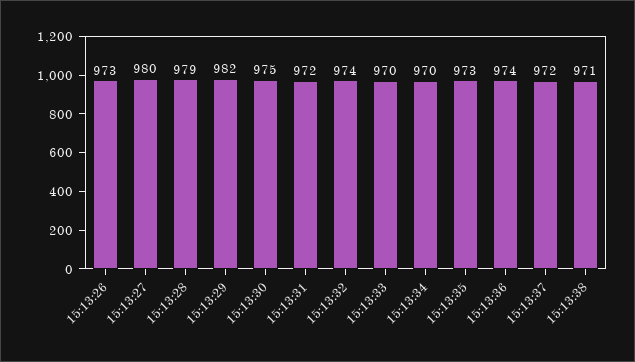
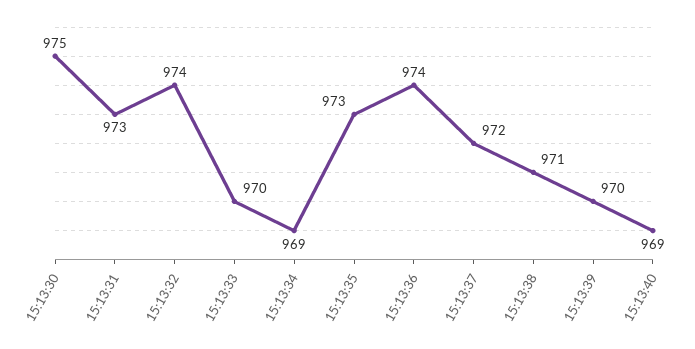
15:13:26: 973 -> none
15:13:27: 980 -> none
15:13:28: 979 -> none
15:13:29: 982 -> none
15:13:31: 972 -> 973
15:13:34: 970 -> 969
15:13:39: none -> 970
15:13:40: none -> 969

